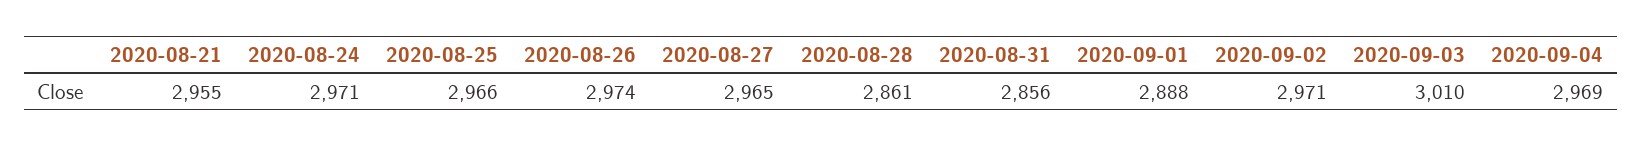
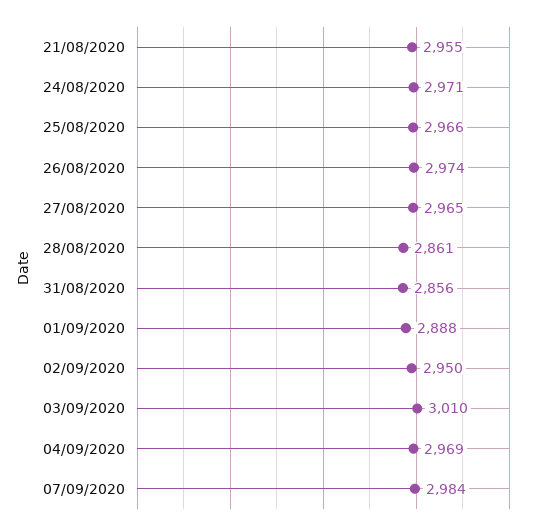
2020-09-02: 2971 -> 2950
07/09/2020: none -> 2984

